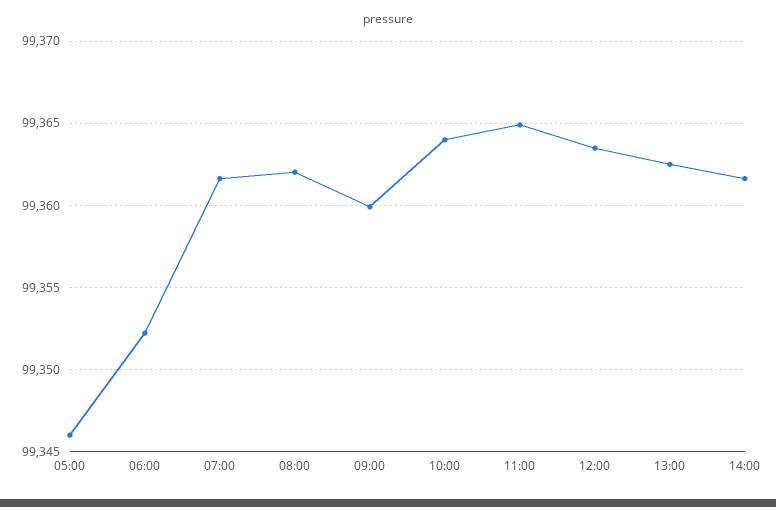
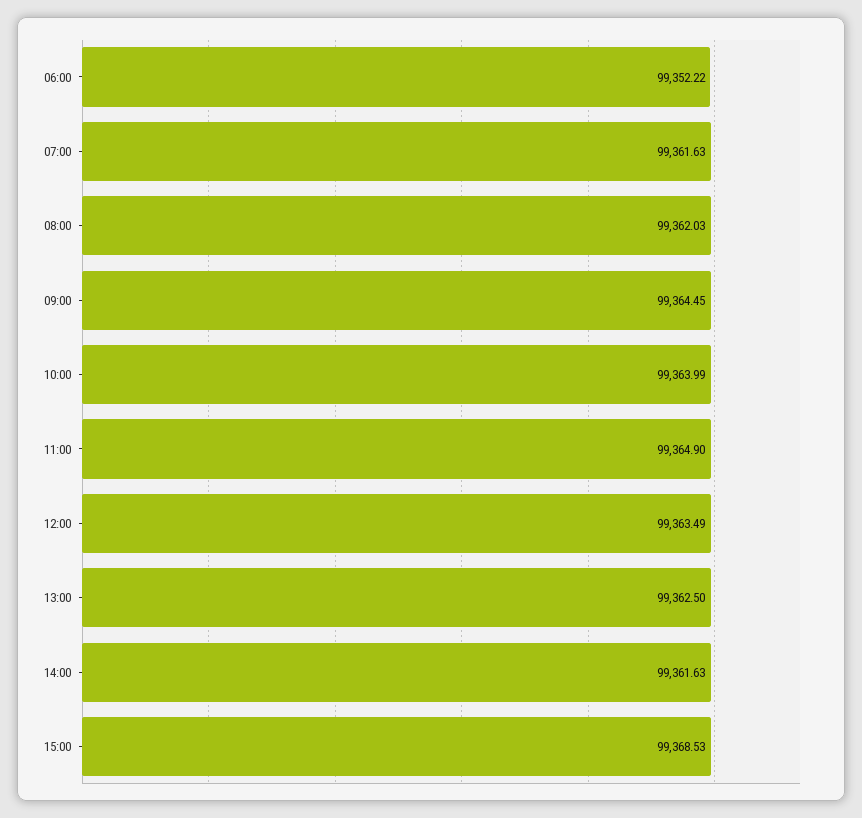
05:00: 99346 -> none
09:00: 99360 -> 99364.45
15:00: none -> 99368.53

